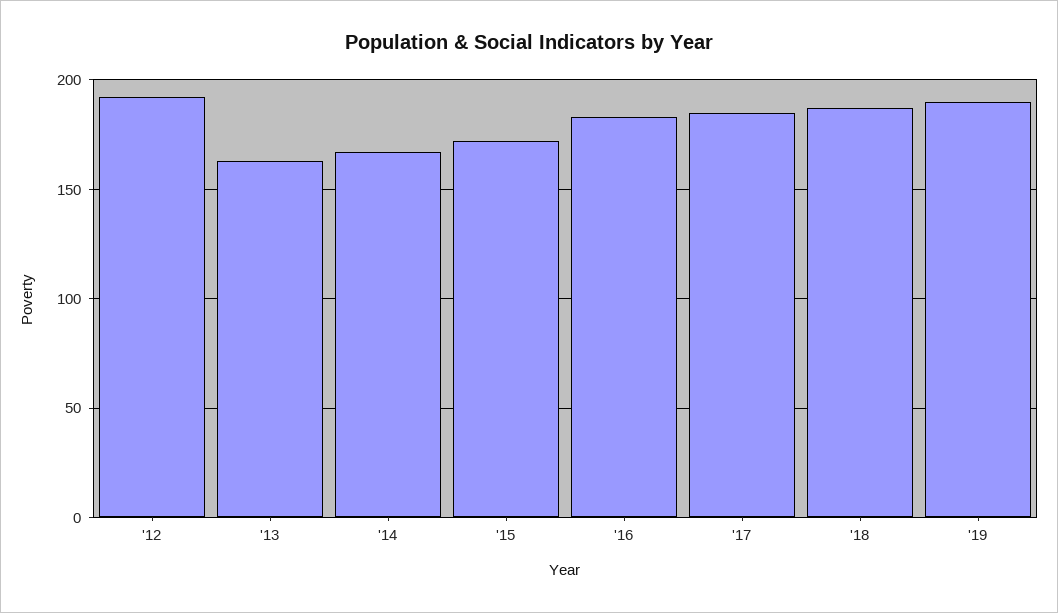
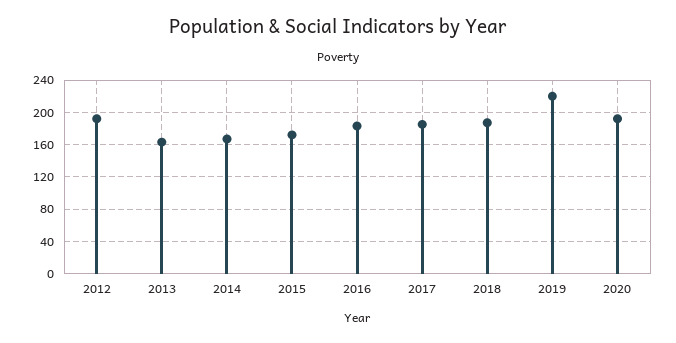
'19: 190 -> 220
2020: none -> 190

